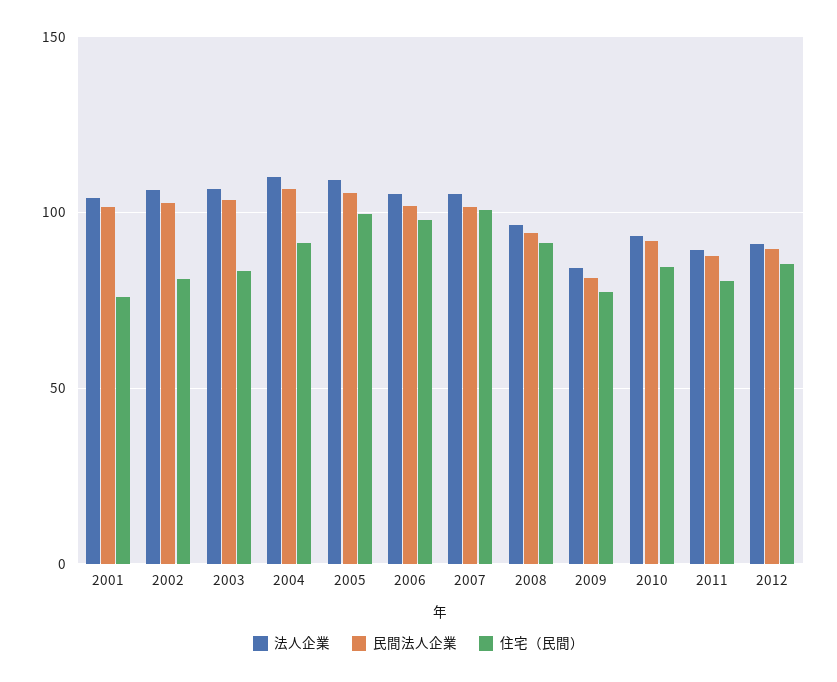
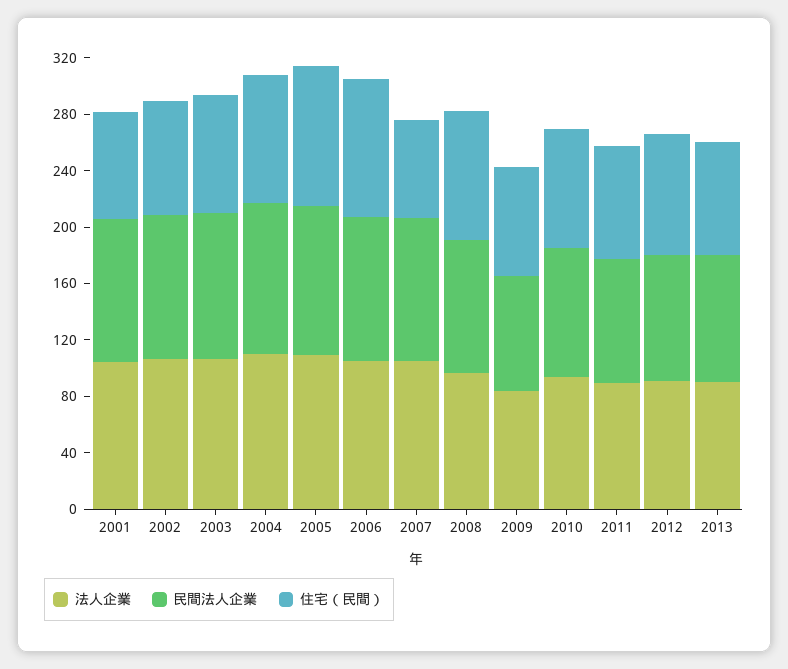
住宅（民間）, 2007: 100 -> 70
法人企業, 2013: none -> 90
民間法人企業, 2013: none -> 90
住宅（民間）, 2013: none -> 80

